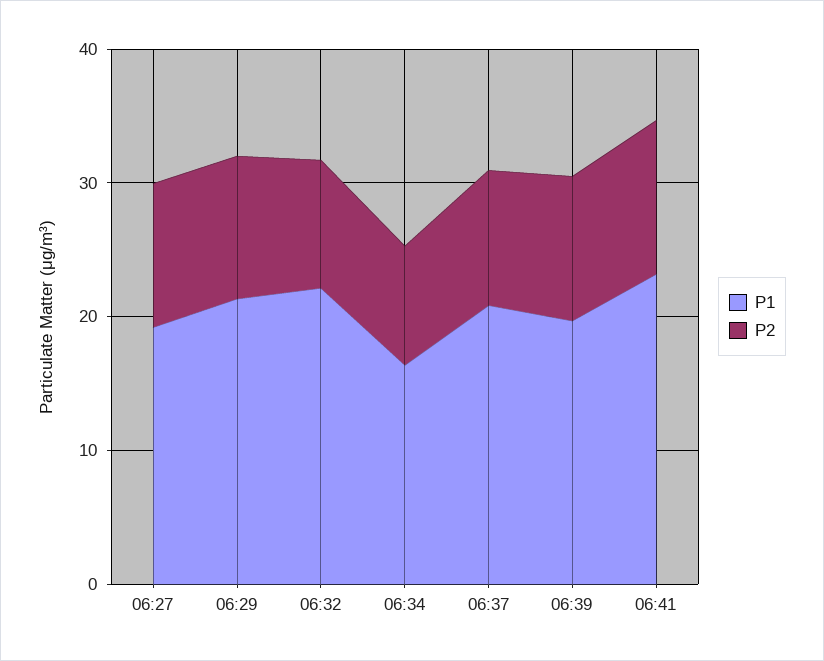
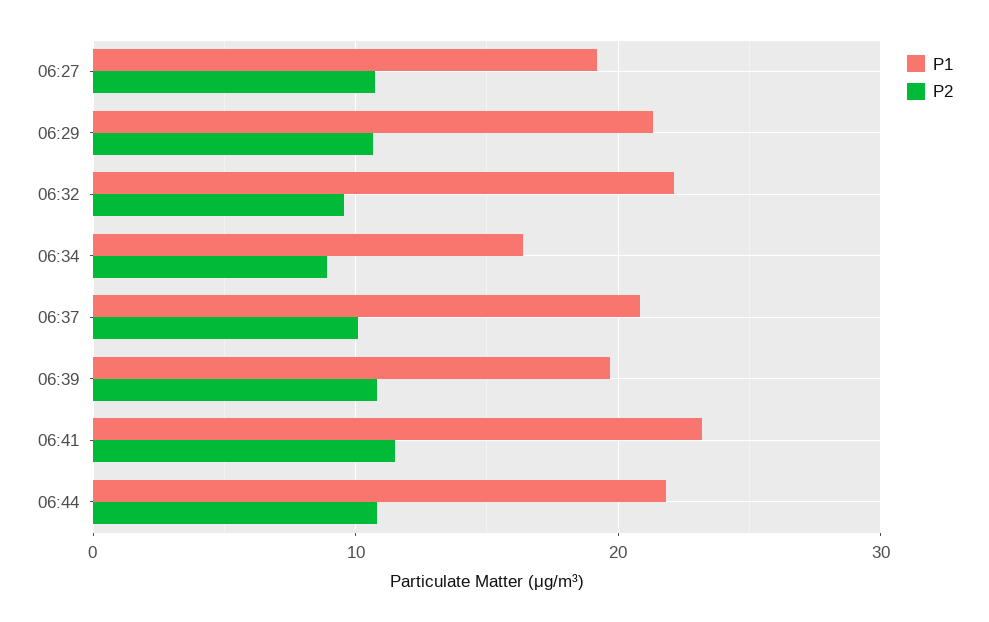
P1, 06:44: none -> 22
P2, 06:44: none -> 11

